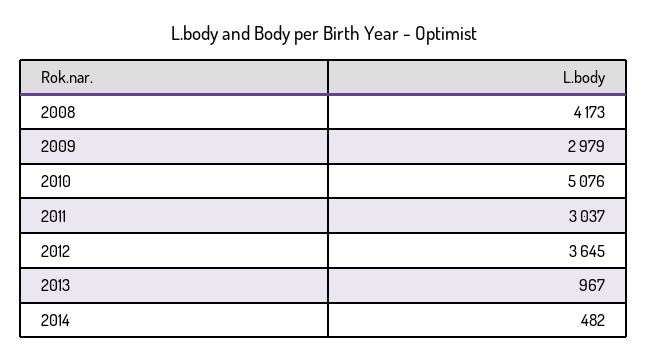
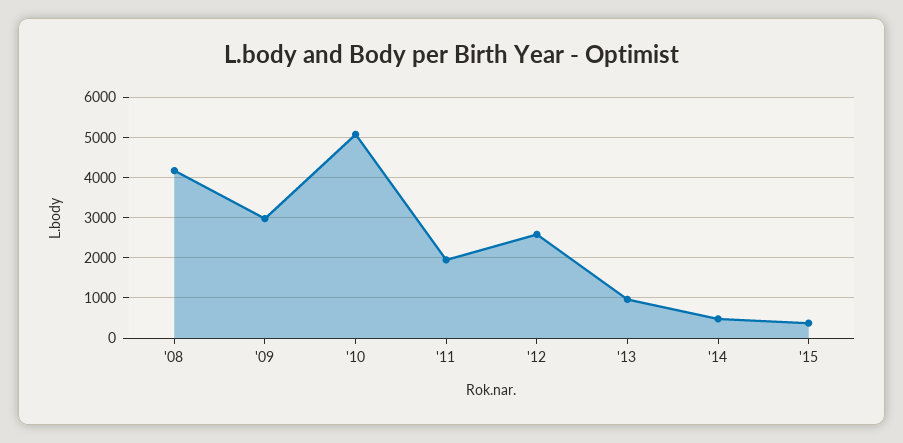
2011: 3037 -> 2000
2012: 3645 -> 2600
'15: none -> 400

